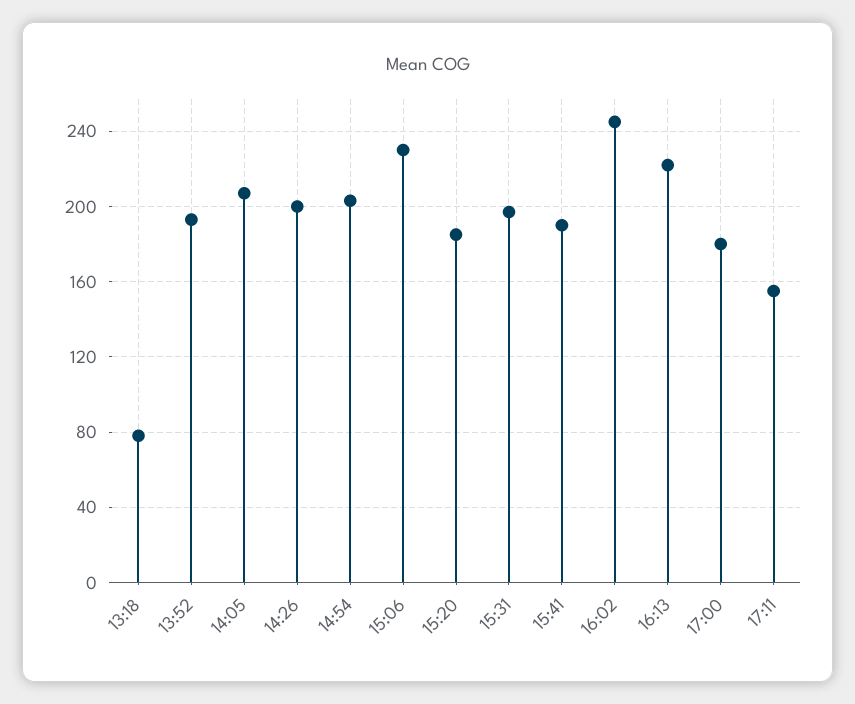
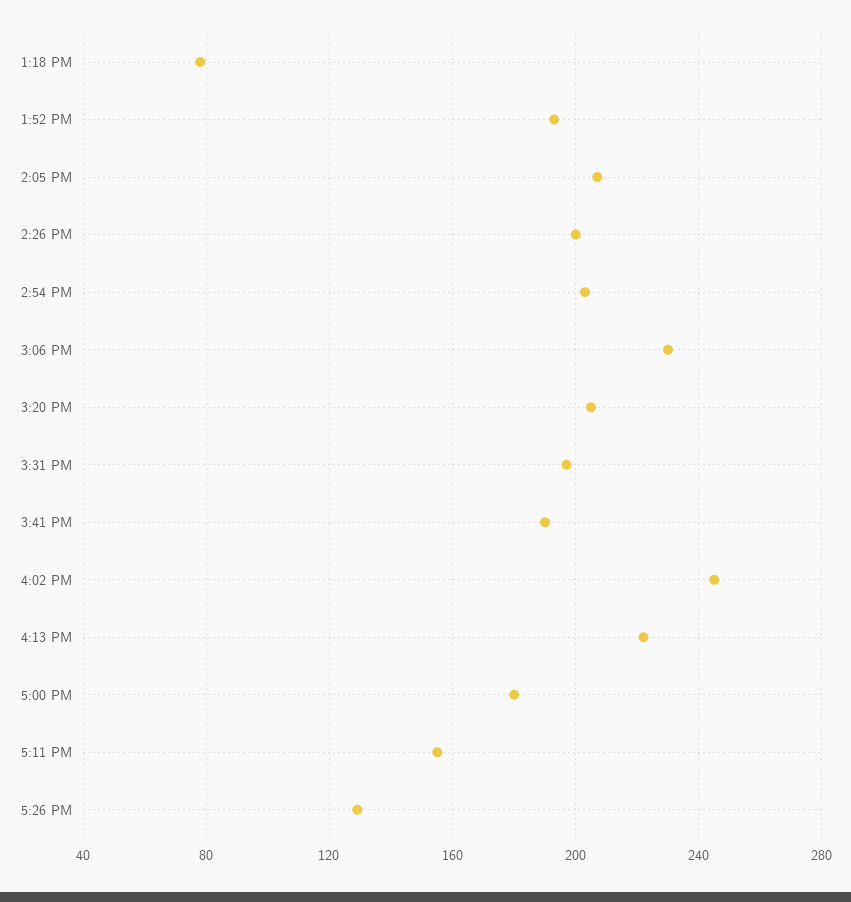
15:20: 185 -> 205
5:26 PM: none -> 130

